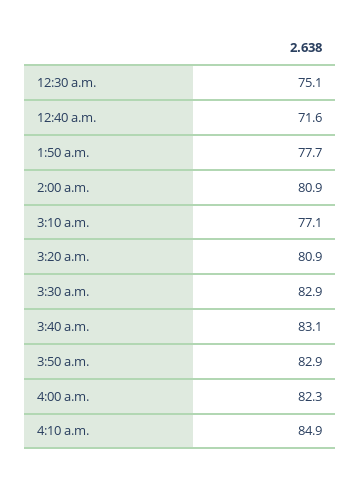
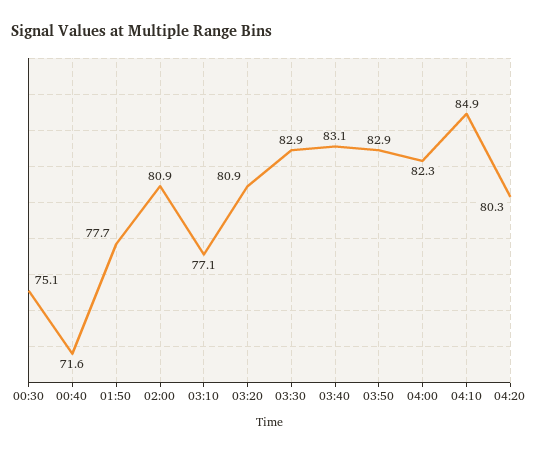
04:20: none -> 80.3

